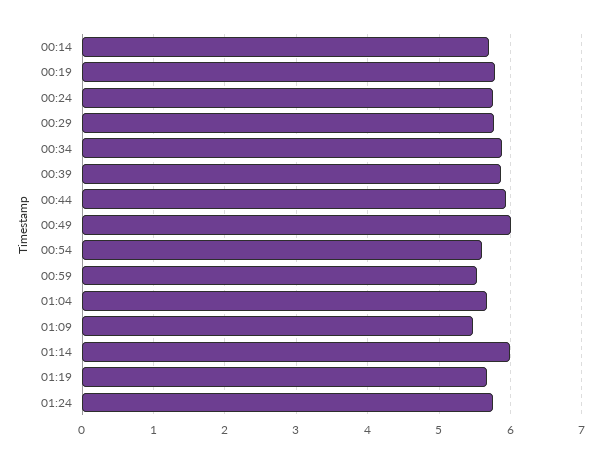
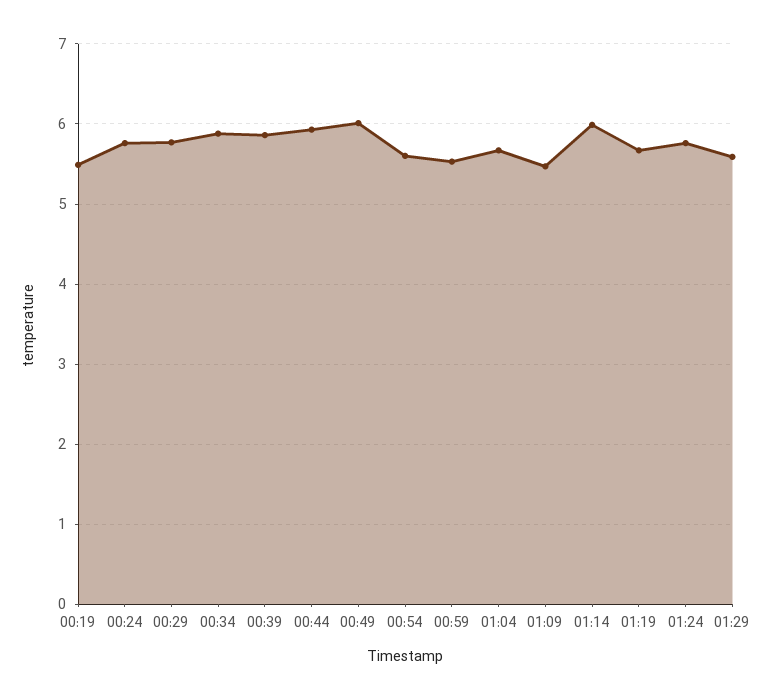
00:14: 5.7 -> none
00:19: 5.8 -> 5.5
01:29: none -> 5.6

